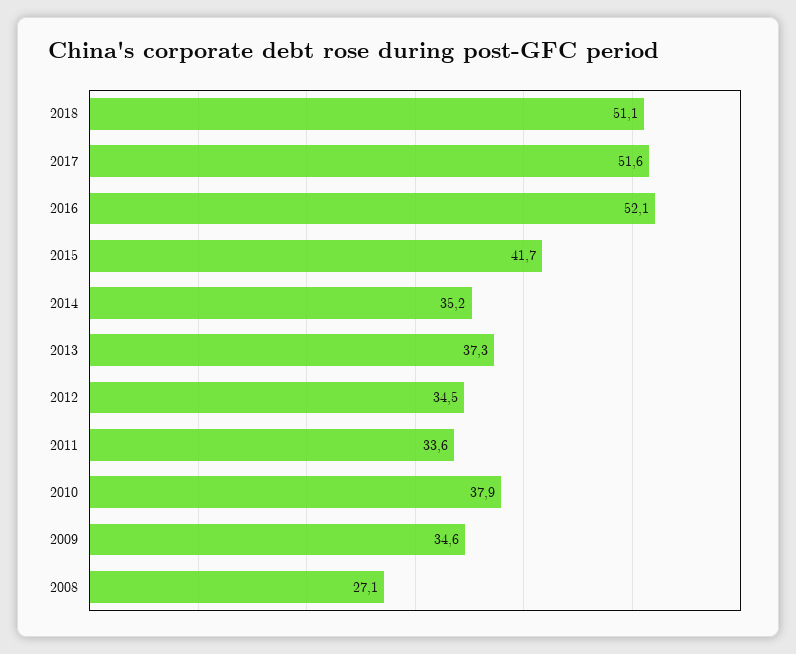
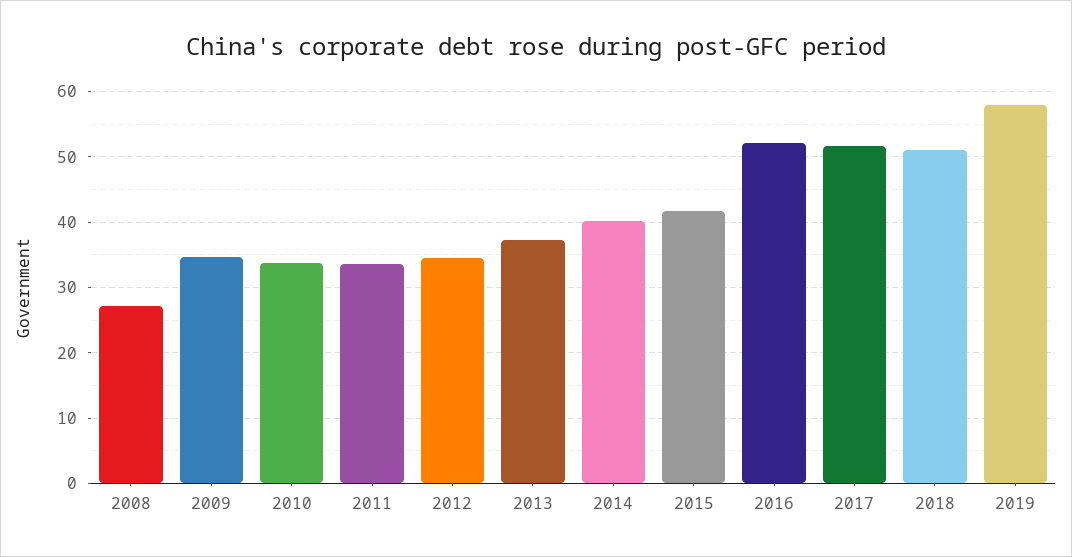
2014: 35.2 -> 40
2010: 37.9 -> 34
2019: none -> 58

